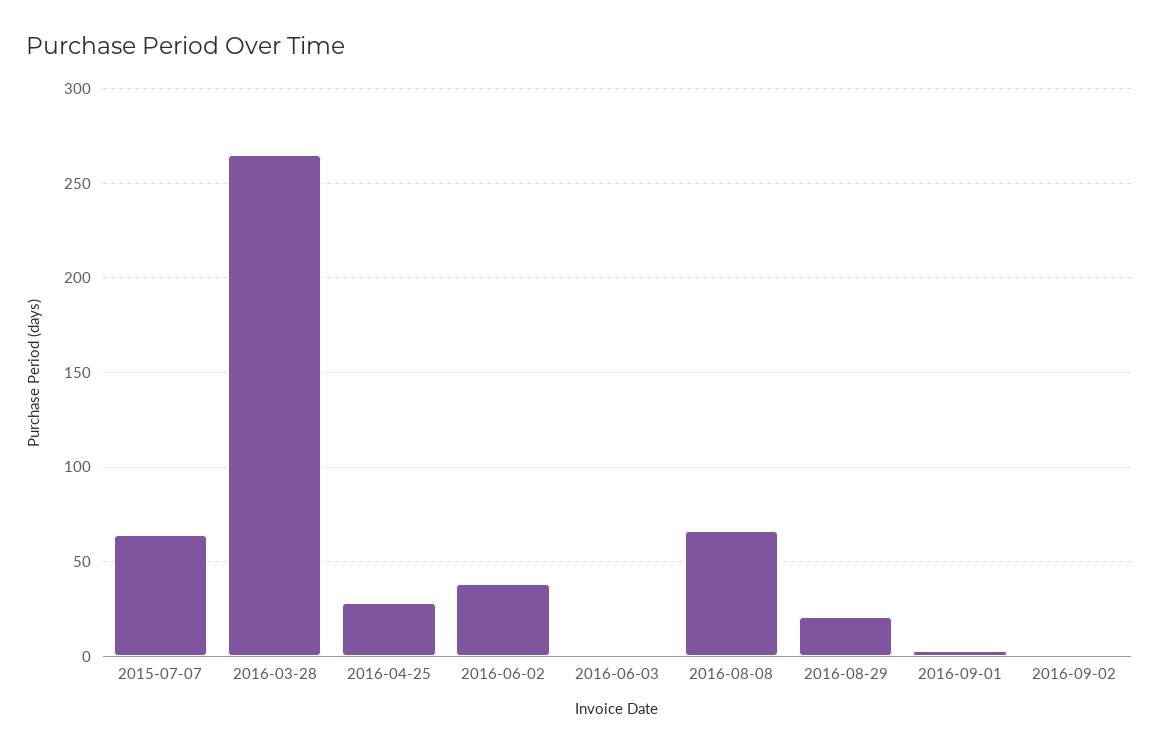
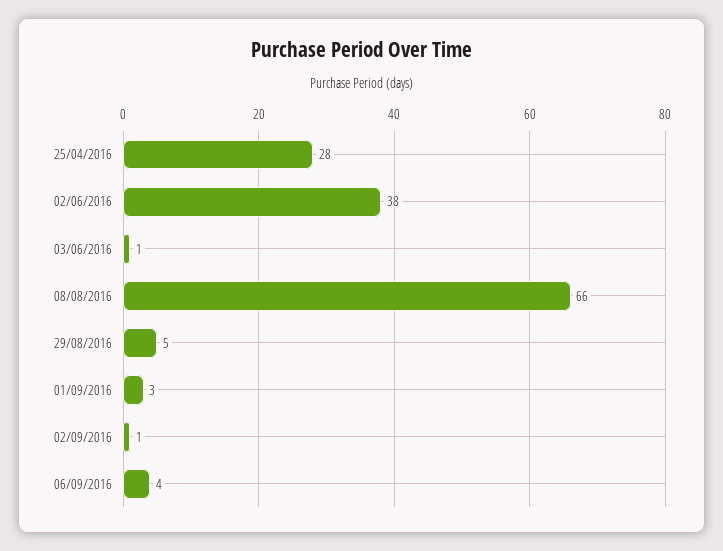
2015-07-07: 65 -> none
2016-03-28: 265 -> none
2016-08-29: 20 -> 5
06/09/2016: none -> 4

